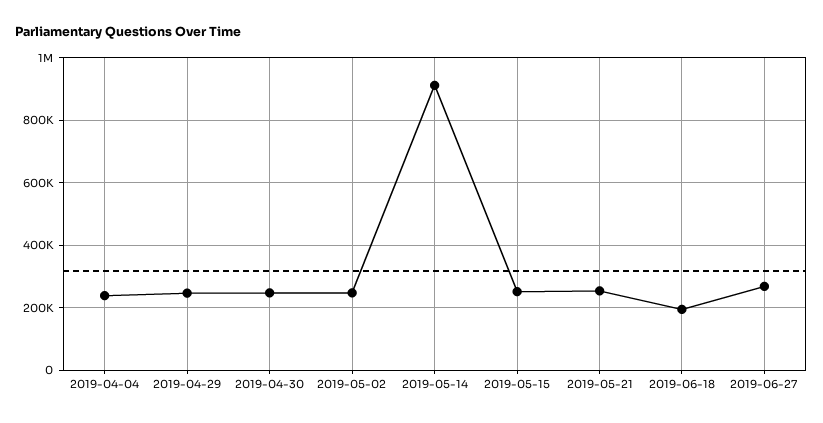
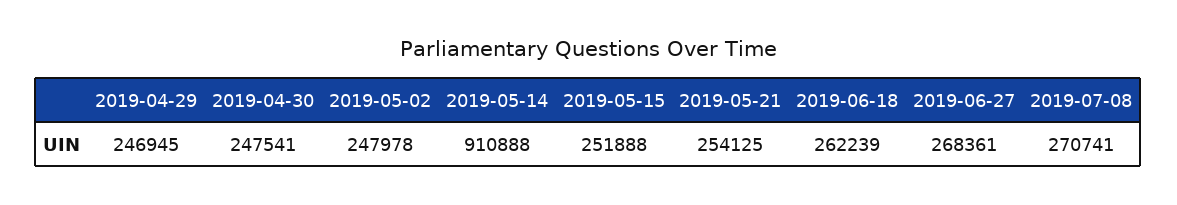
2019-04-04: 240000 -> none
2019-06-18: 200000 -> 262239
2019-07-08: none -> 270741

